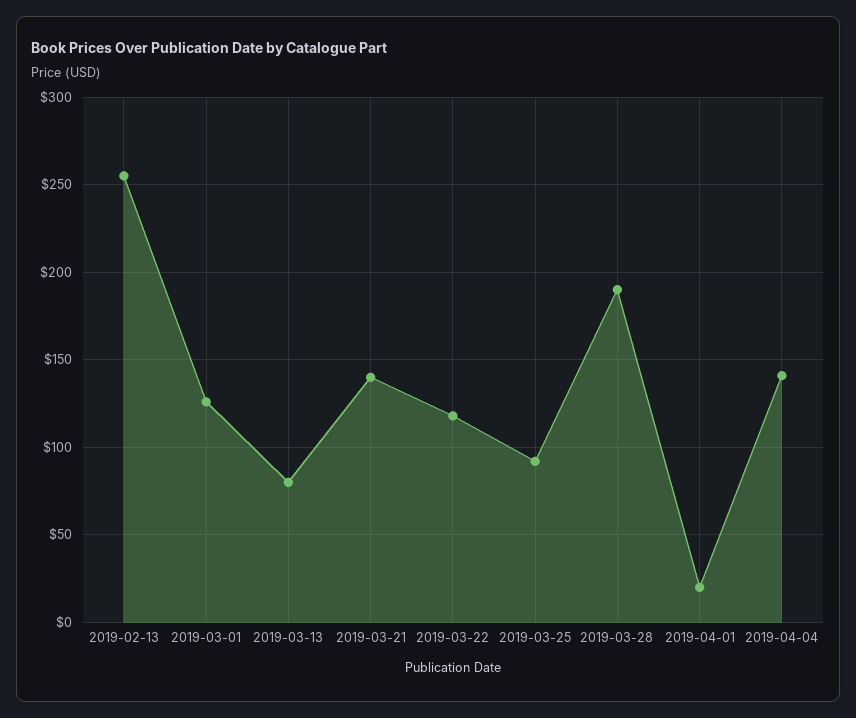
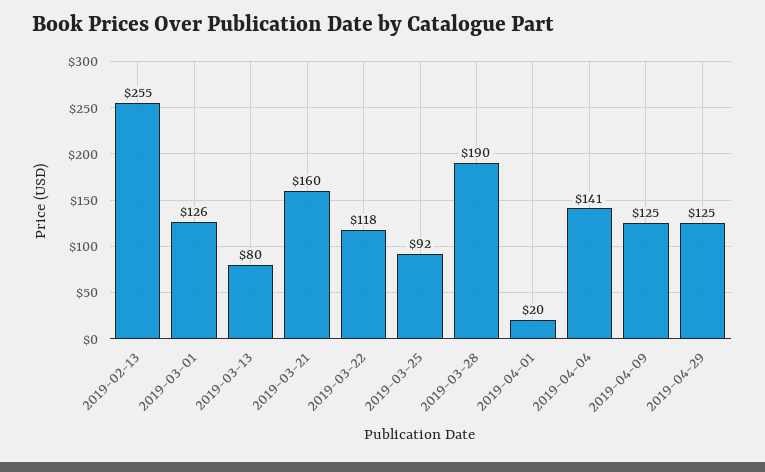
2019-03-21: 140 -> 160
2019-04-09: none -> 125
2019-04-29: none -> 125

